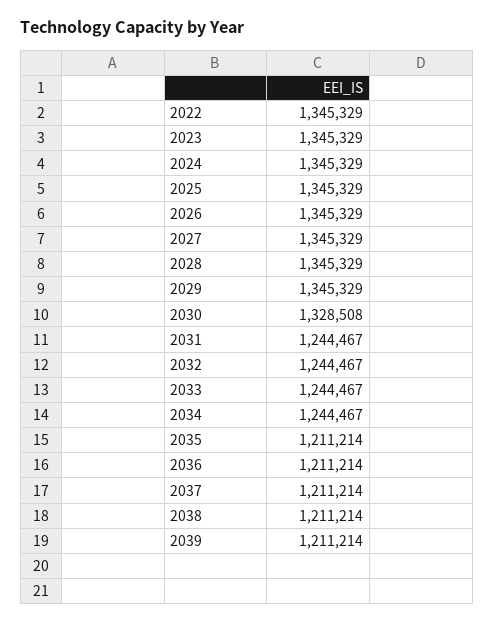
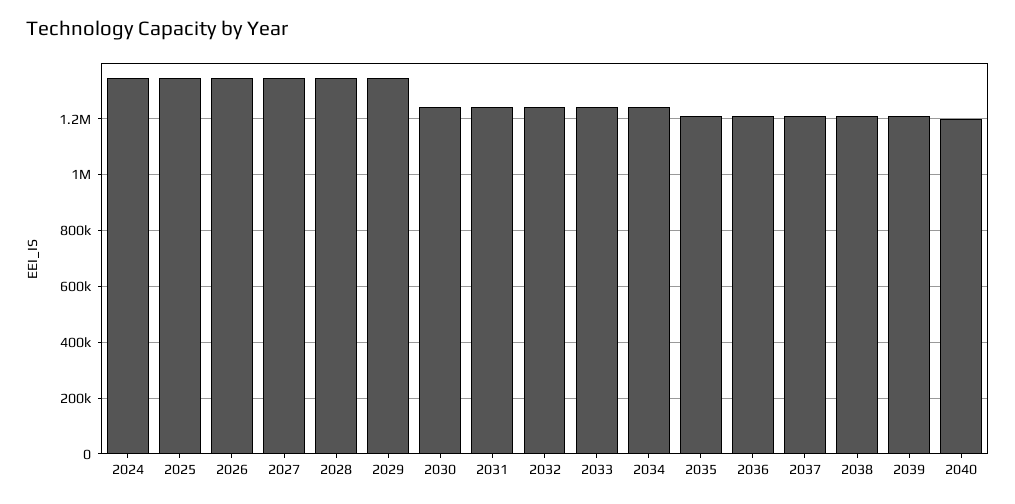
2022: 1345329 -> none
2023: 1345329 -> none
2030: 1328508 -> 1250000
2040: none -> 1200000

